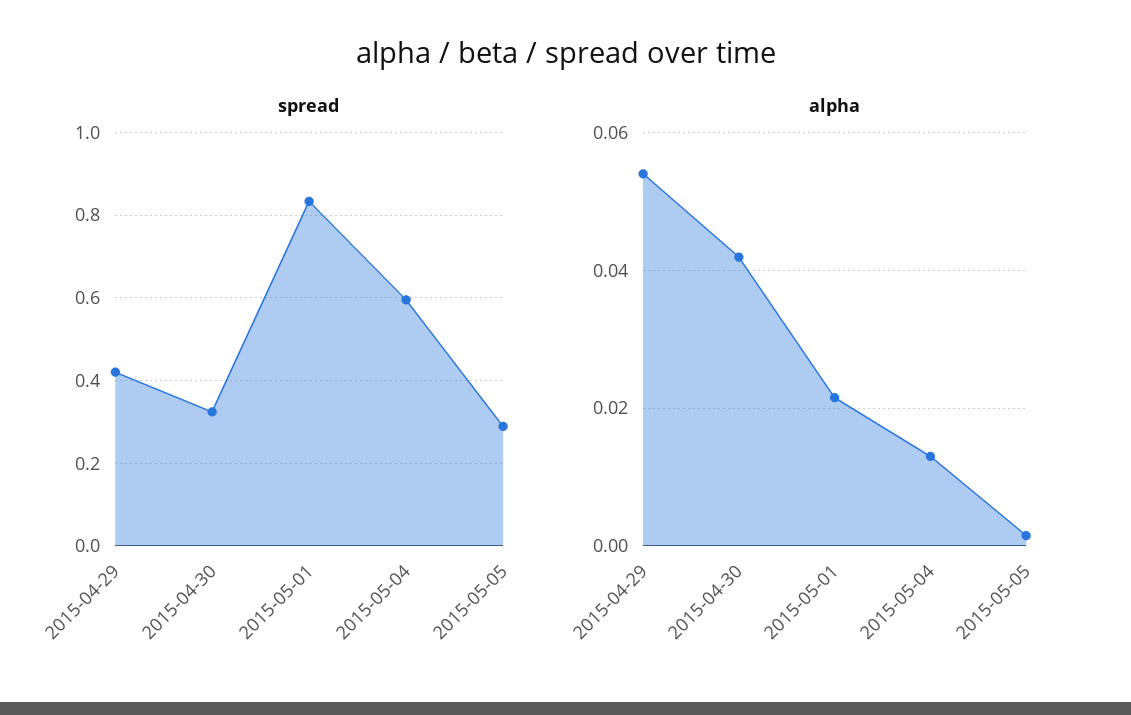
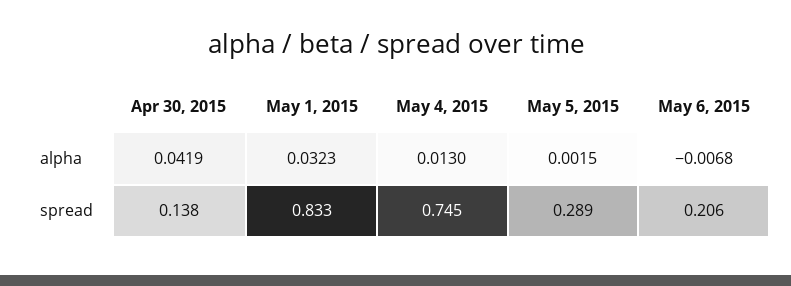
spread, 2015-04-29: 0.42 -> none
spread, 2015-04-30: 0.32 -> 0.138
spread, 2015-05-04: 0.6 -> 0.745
alpha, 2015-04-29: 0.054 -> none
alpha, 2015-05-01: 0.022 -> 0.0323
alpha, May 6, 2015: none -> -0.0068
spread, May 6, 2015: none -> 0.206

